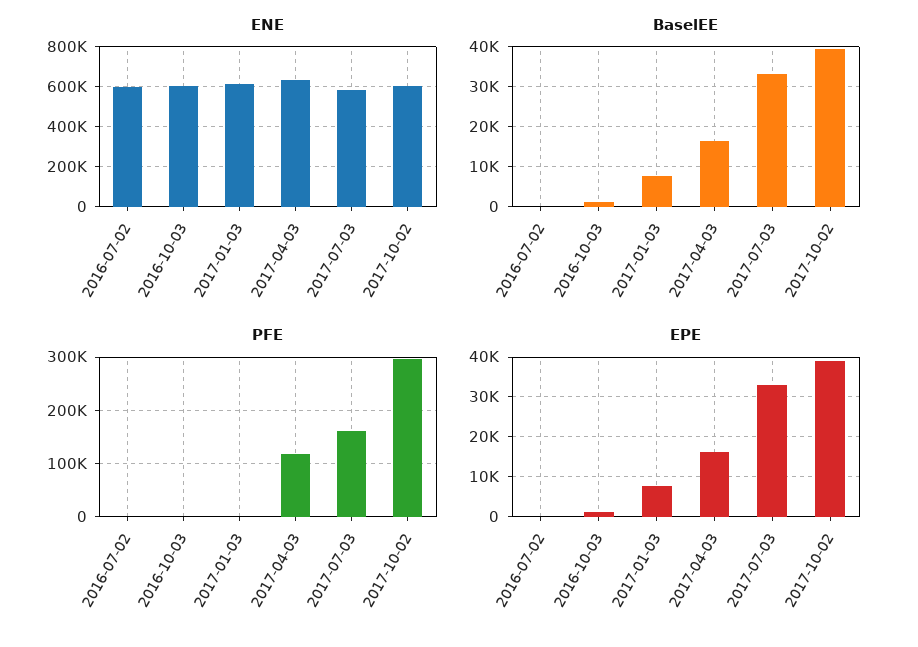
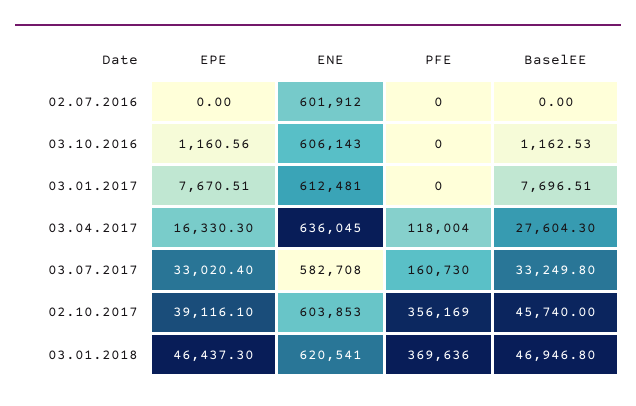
BaselEE, 2017-04-03: 16000 -> 27604.3
BaselEE, 2017-10-02: 40000 -> 45740
PFE, 2017-10-02: 300000 -> 356169
EPE, 03.01.2018: none -> 46437.3
ENE, 03.01.2018: none -> 620541
PFE, 03.01.2018: none -> 369636
BaselEE, 03.01.2018: none -> 46946.8

